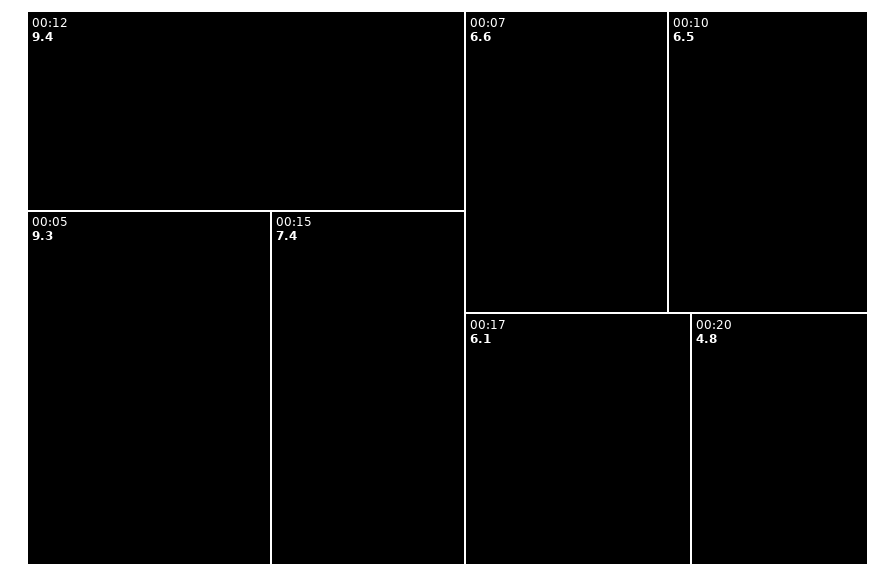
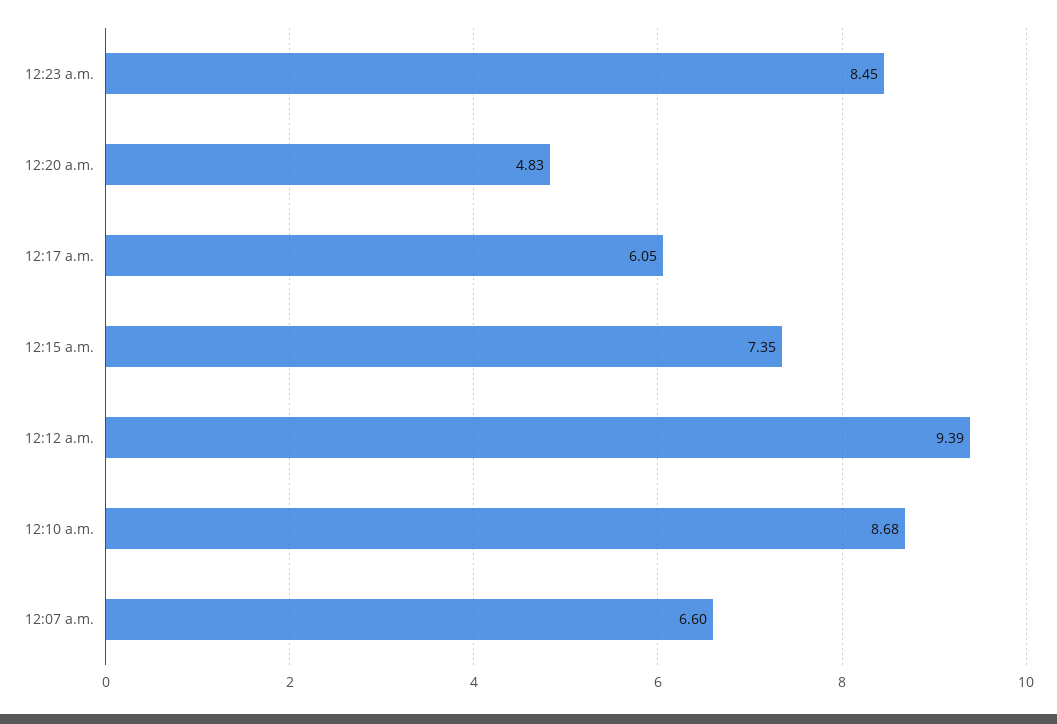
00:05: 9.3 -> none
00:10: 6.5 -> 8.68
12:23 a.m.: none -> 8.45

